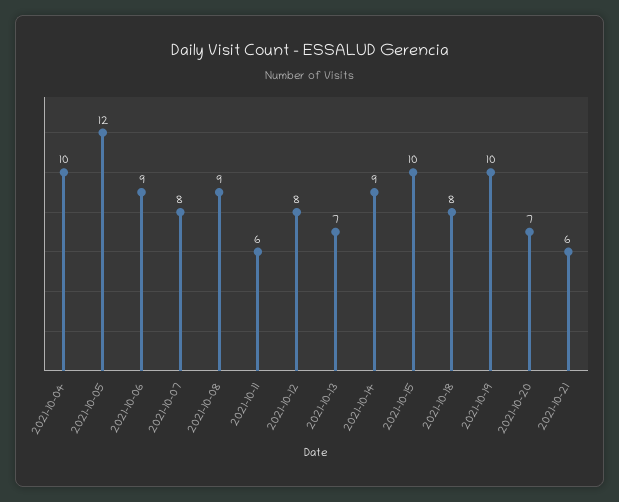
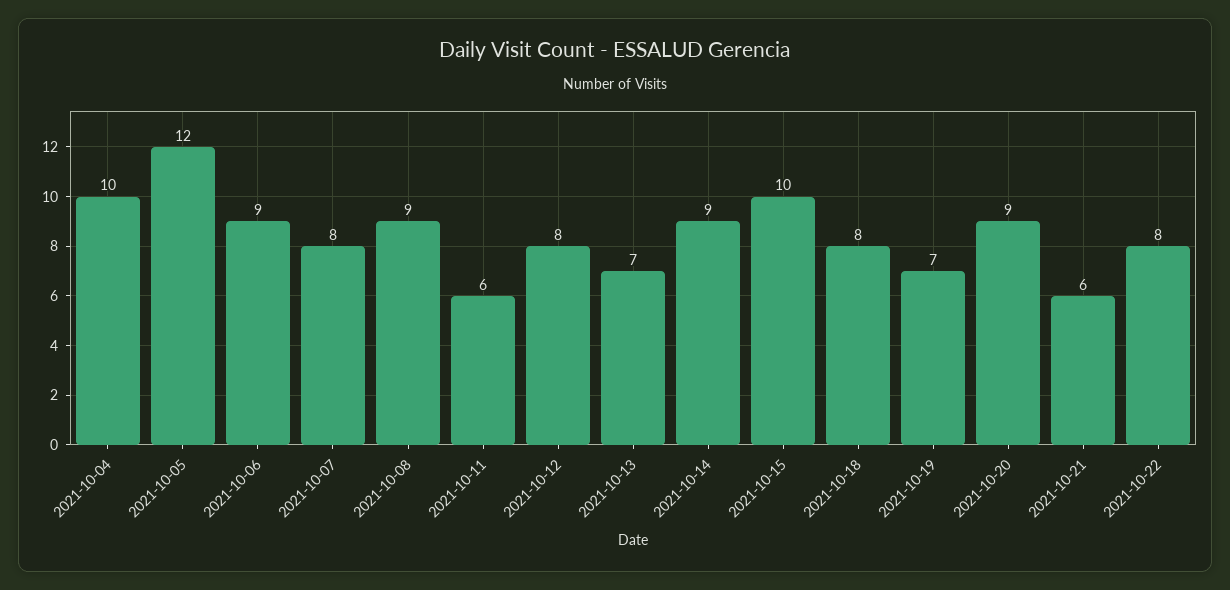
2021-10-19: 10 -> 7
2021-10-20: 7 -> 9
2021-10-22: none -> 8

